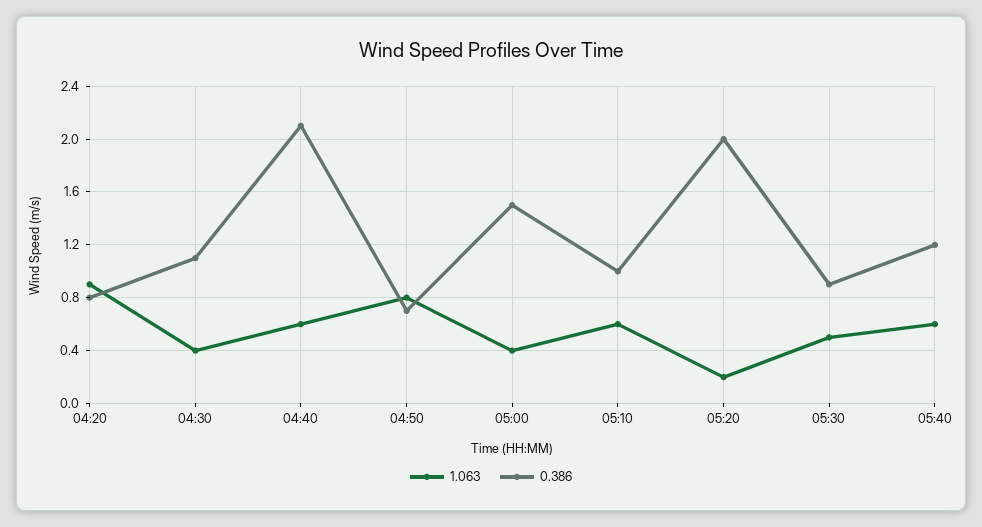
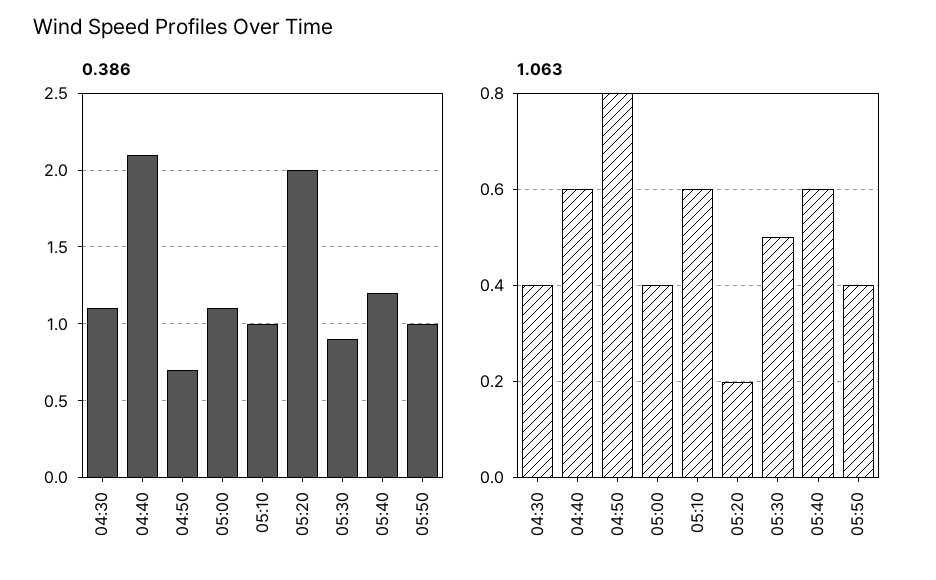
1.063, 04:20: 0.9 -> none
0.386, 04:20: 0.8 -> none
0.386, 05:00: 1.5 -> 1.1
0.386, 05:50: none -> 1
1.063, 05:50: none -> 0.4

